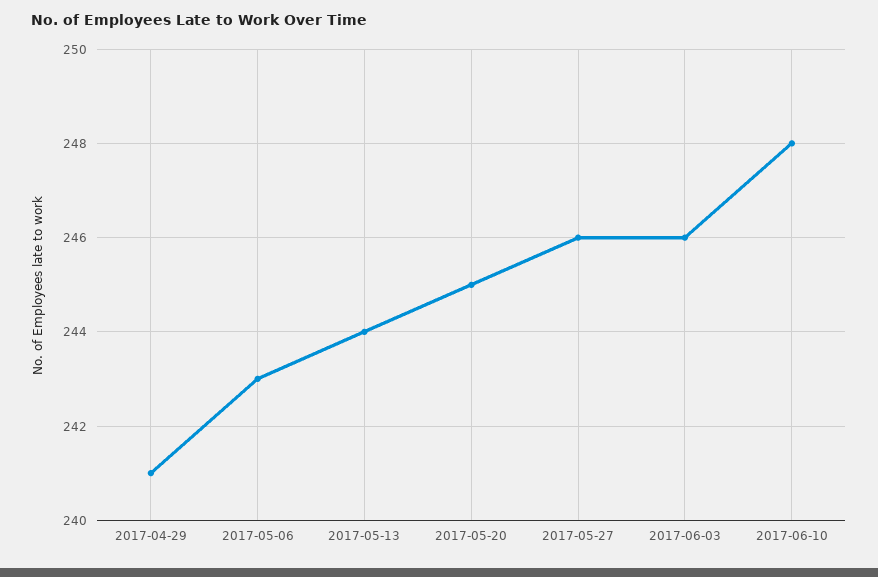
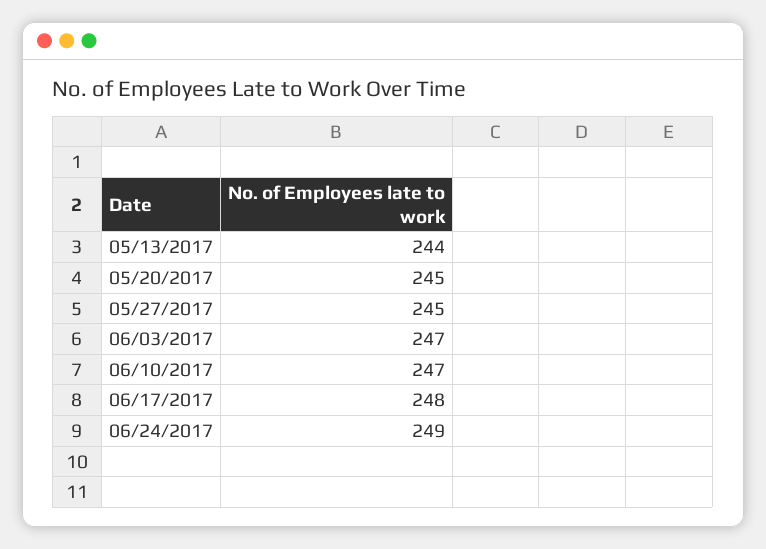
2017-04-29: 241 -> none
2017-05-06: 243 -> none
2017-05-27: 246 -> 245
2017-06-03: 246 -> 247
2017-06-10: 248 -> 247
06/17/2017: none -> 248
06/24/2017: none -> 249

